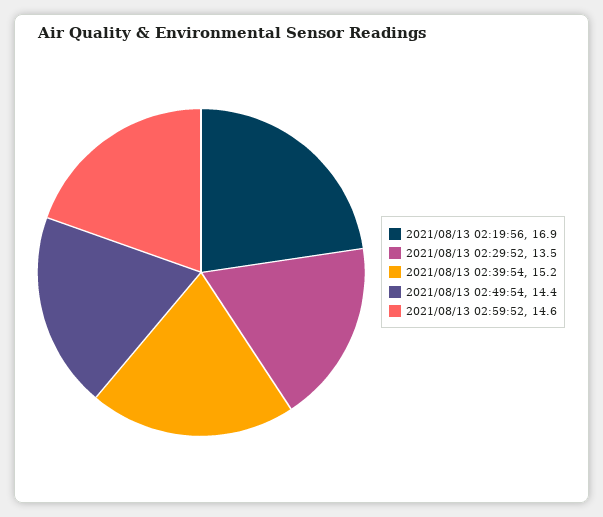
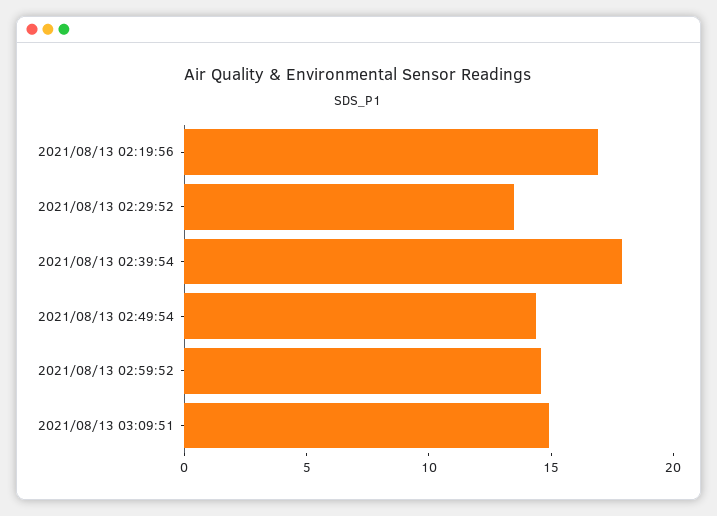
2021/08/13 02:39:54: 15.2 -> 18
2021/08/13 03:09:51: none -> 15

